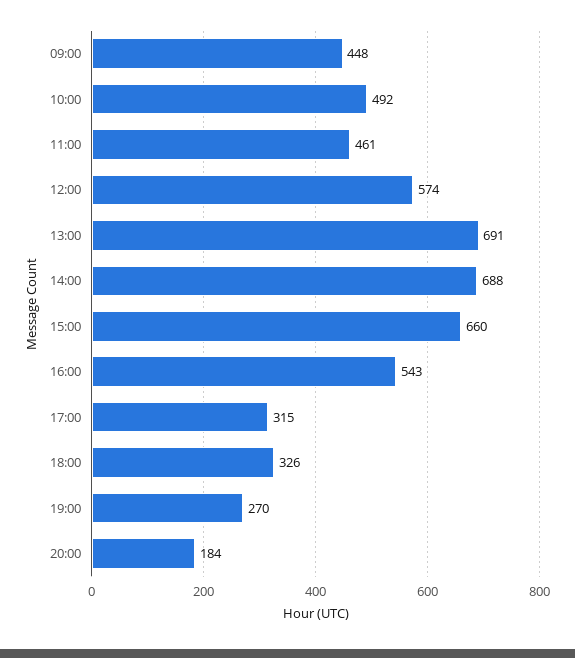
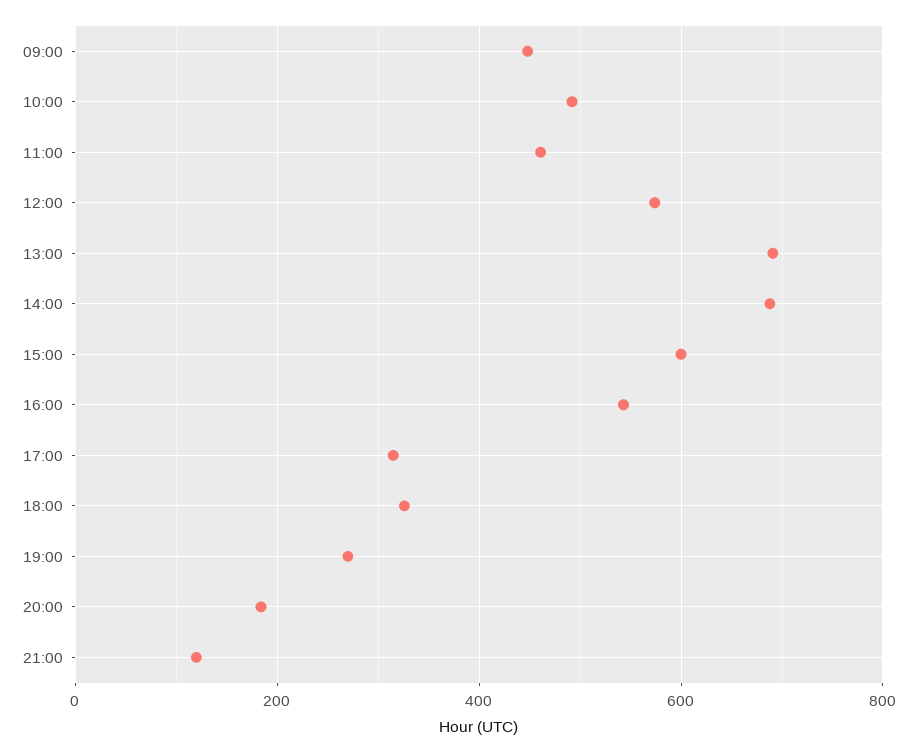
15:00: 660 -> 600
21:00: none -> 120

